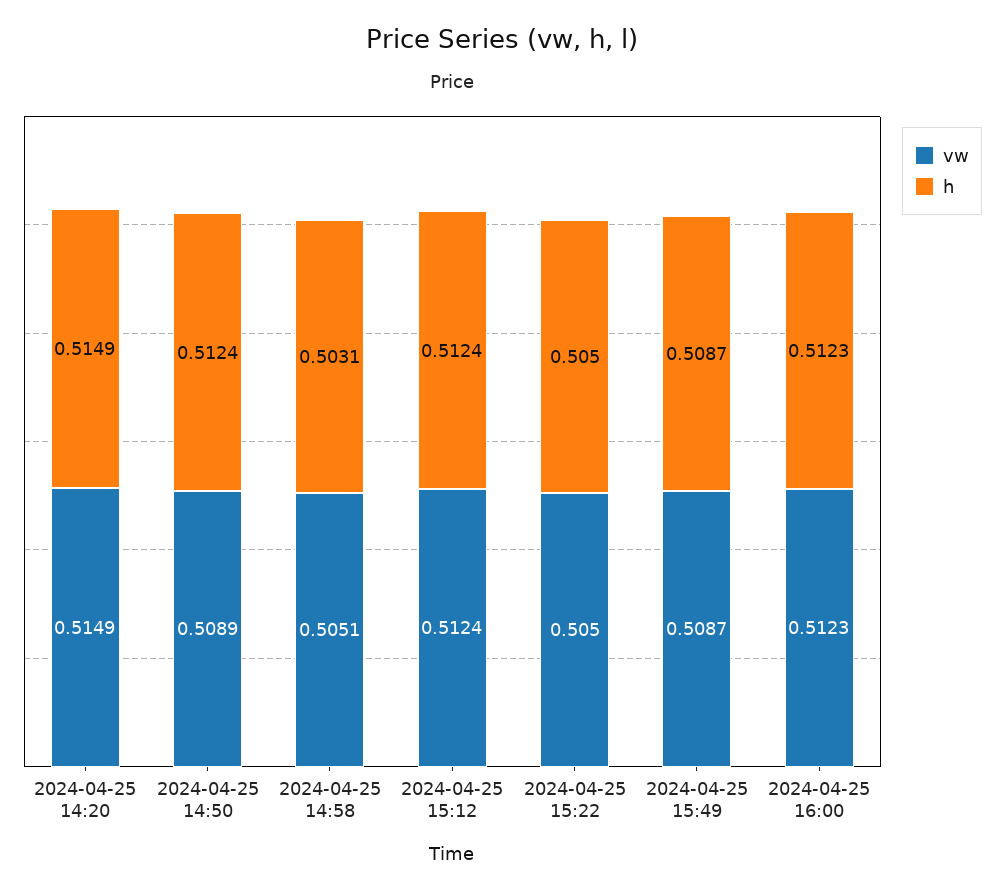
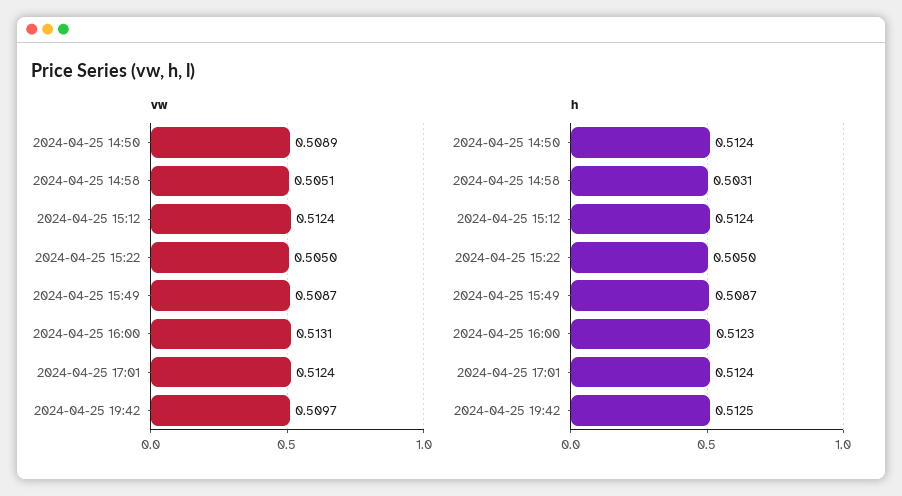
vw, 2024-04-25 14:20: 0.5149 -> none
h, 2024-04-25 14:20: 0.5149 -> none
vw, 2024-04-25 16:00: 0.5123 -> 0.5131
vw, 2024-04-25 17:01: none -> 0.5124
vw, 2024-04-25 19:42: none -> 0.5097
h, 2024-04-25 17:01: none -> 0.5124
h, 2024-04-25 19:42: none -> 0.5125

